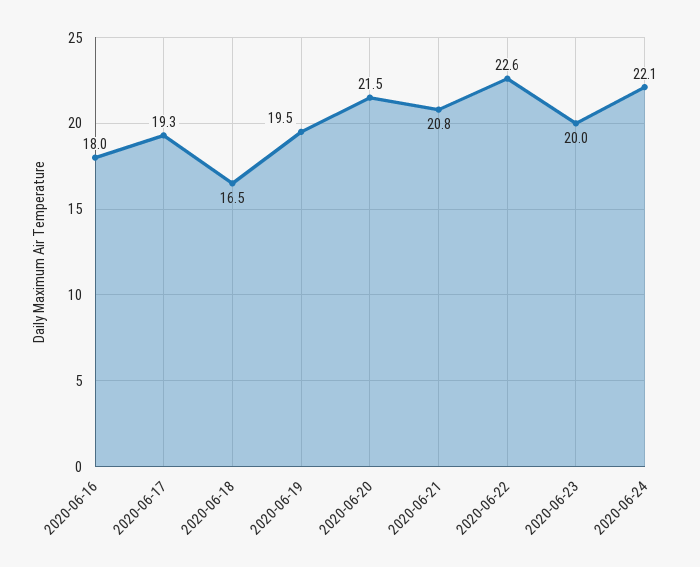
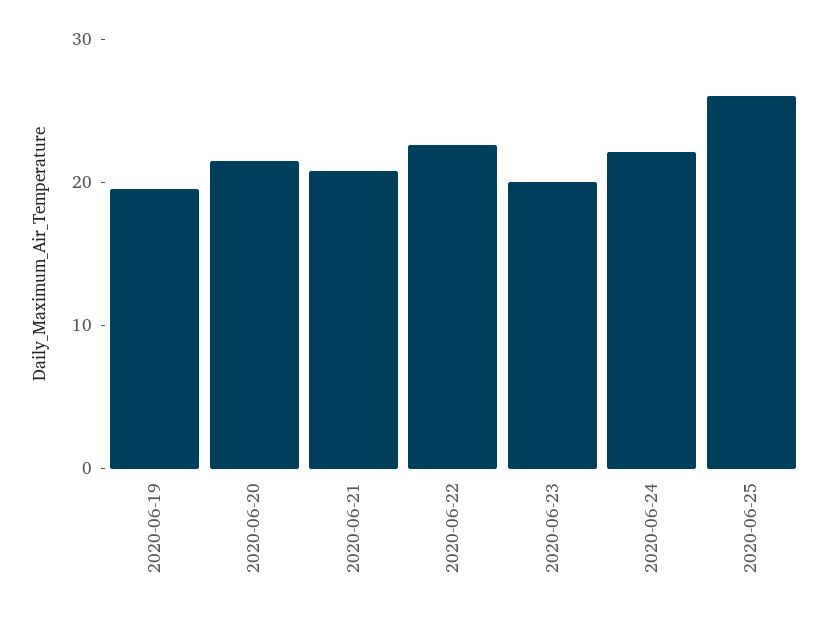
2020-06-16: 18 -> none
2020-06-17: 19.3 -> none
2020-06-18: 16.5 -> none
2020-06-25: none -> 26

